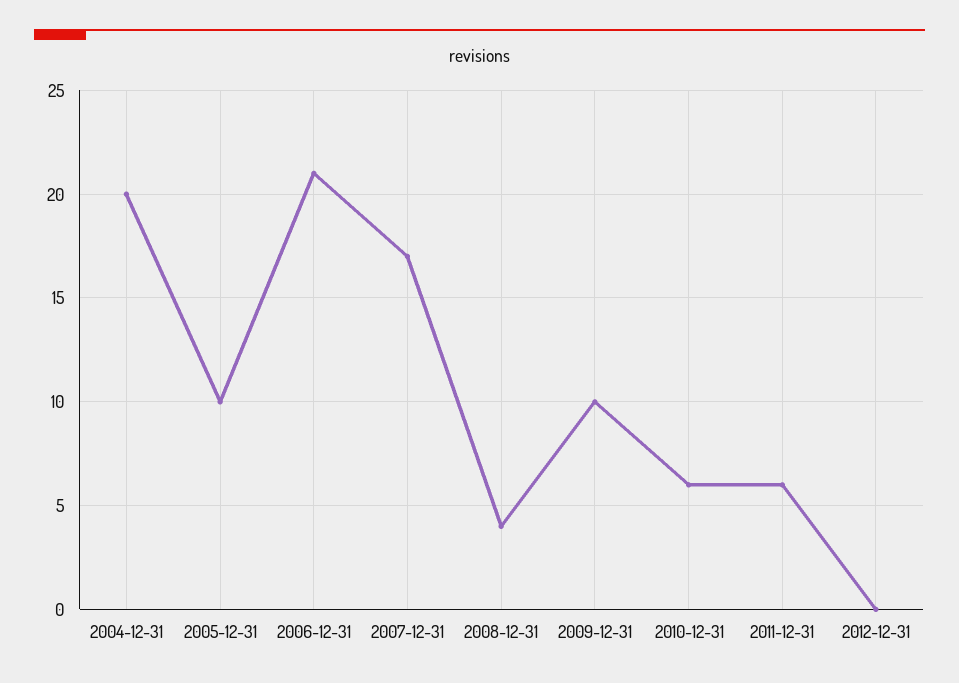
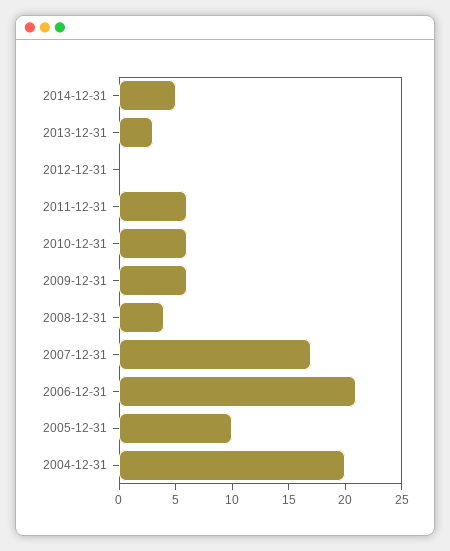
2009-12-31: 10 -> 6
2014-12-31: none -> 5
2013-12-31: none -> 3

